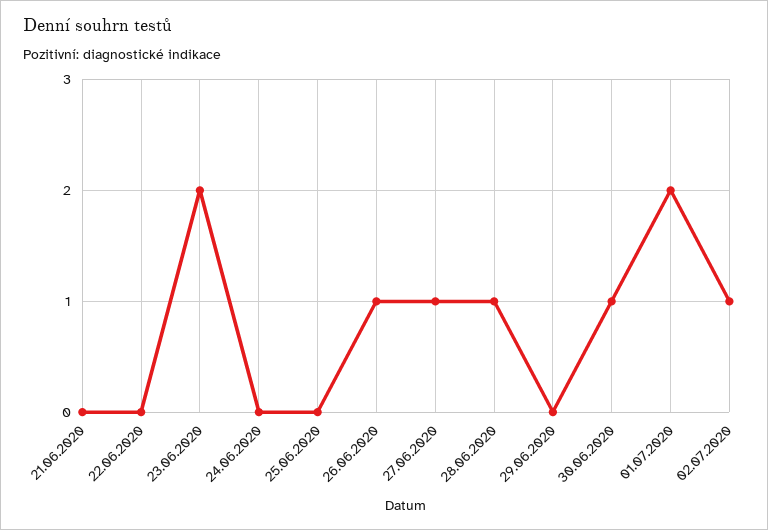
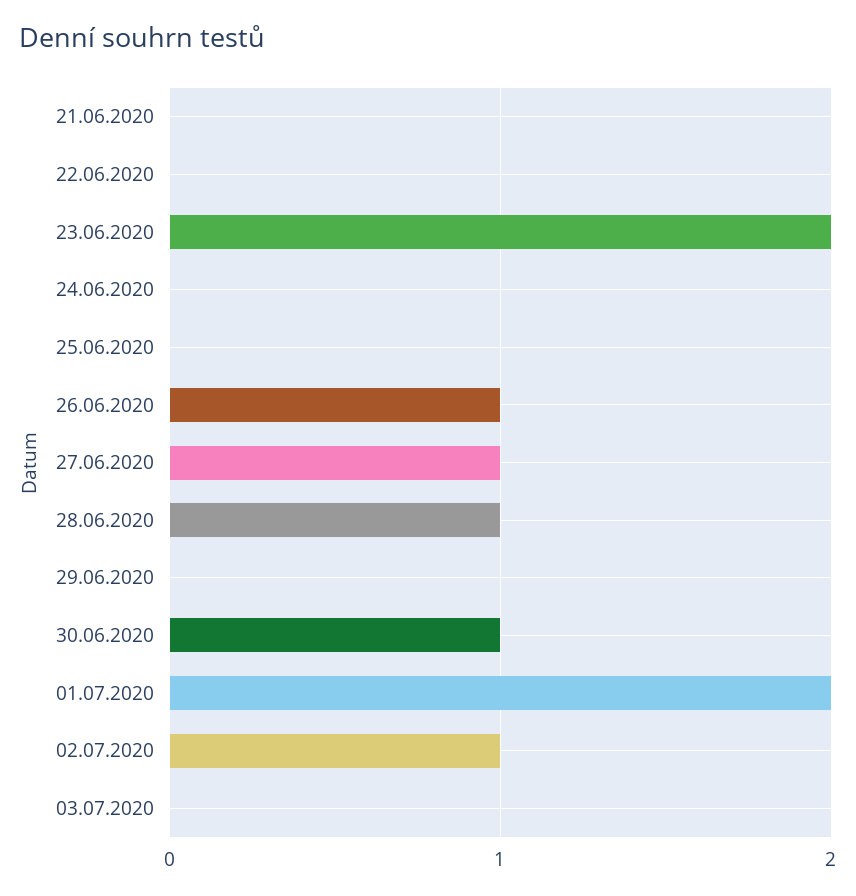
03.07.2020: none -> 0

